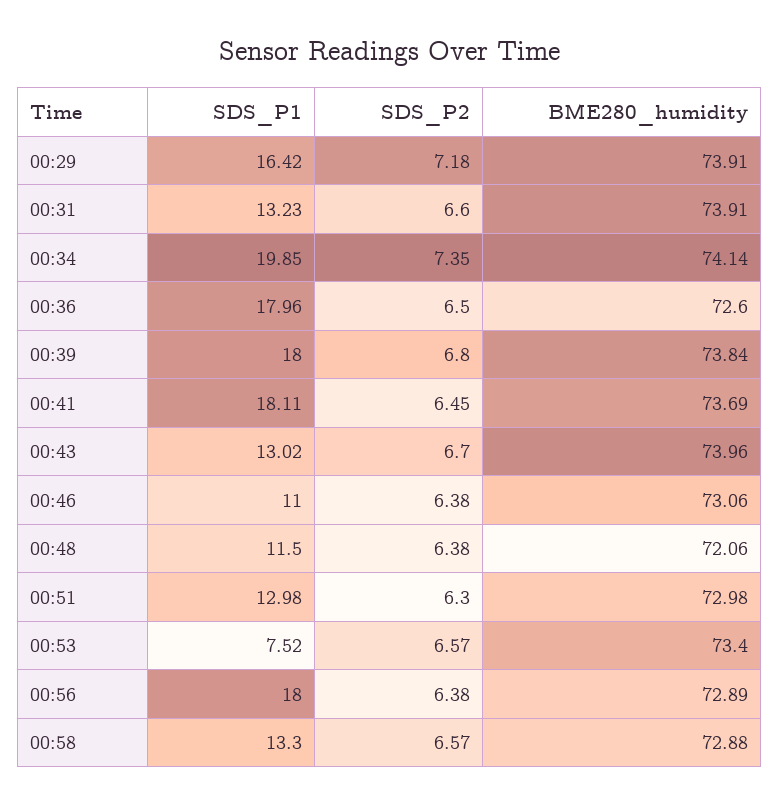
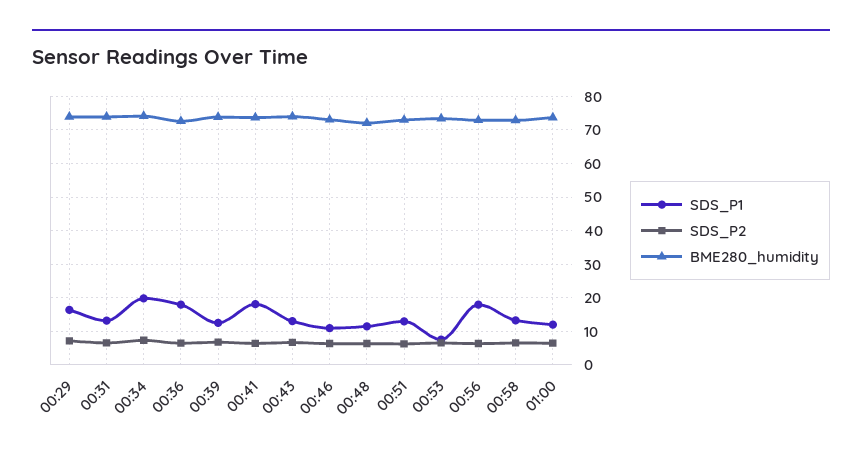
SDS_P1, 00:39: 18 -> 12
SDS_P1, 01:00: none -> 12
SDS_P2, 01:00: none -> 6
BME280_humidity, 01:00: none -> 74

